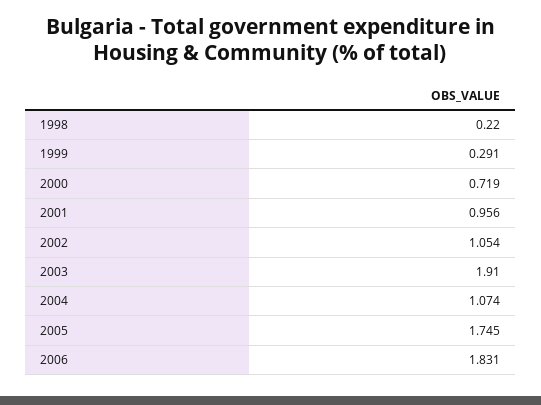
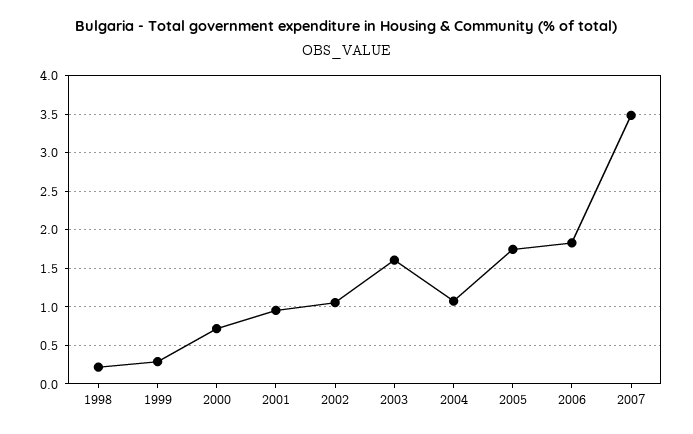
2003: 1.91 -> 1.6
2007: none -> 3.5

